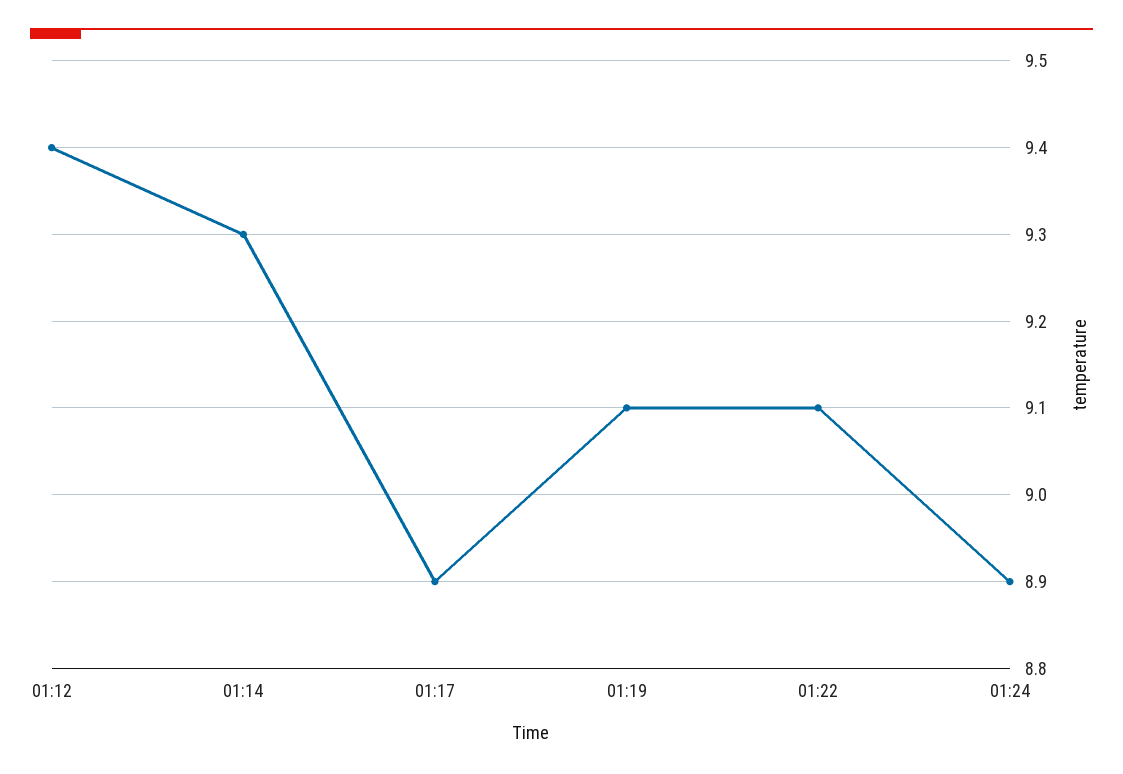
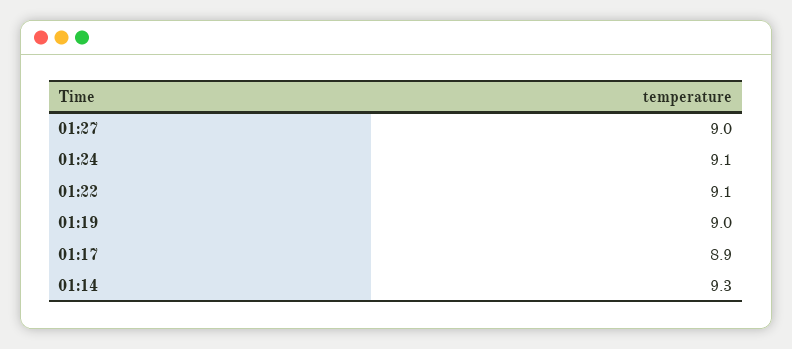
01:12: 9.4 -> none
01:19: 9.1 -> 9
01:24: 8.9 -> 9.1
01:27: none -> 9

